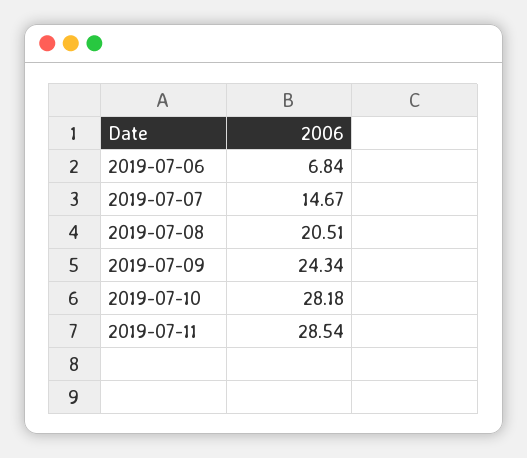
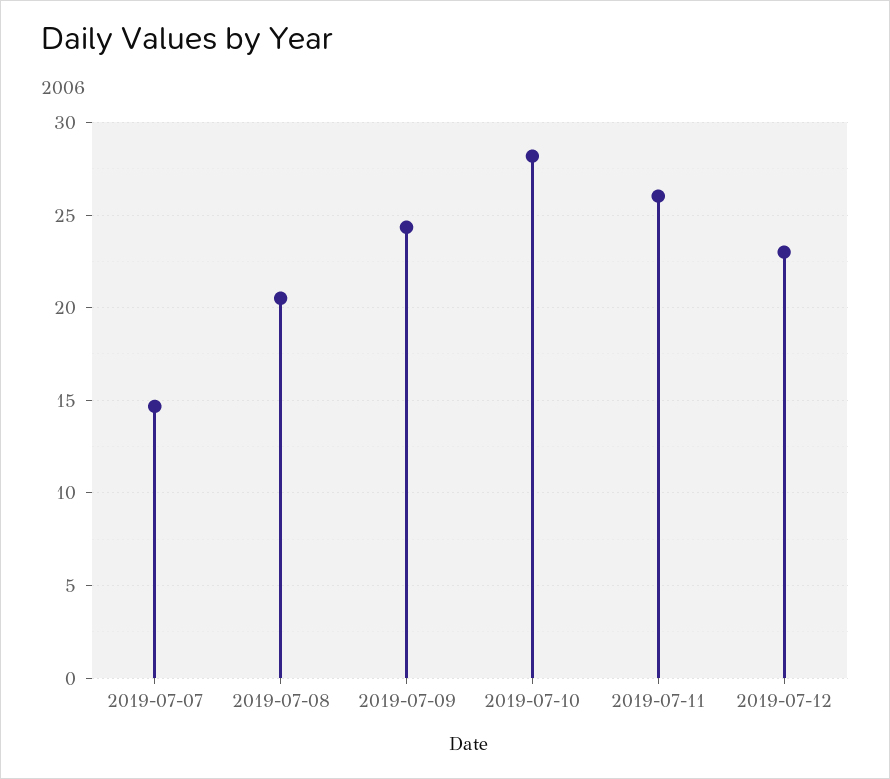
2019-07-06: 6.84 -> none
2019-07-11: 28.54 -> 26
2019-07-12: none -> 23

